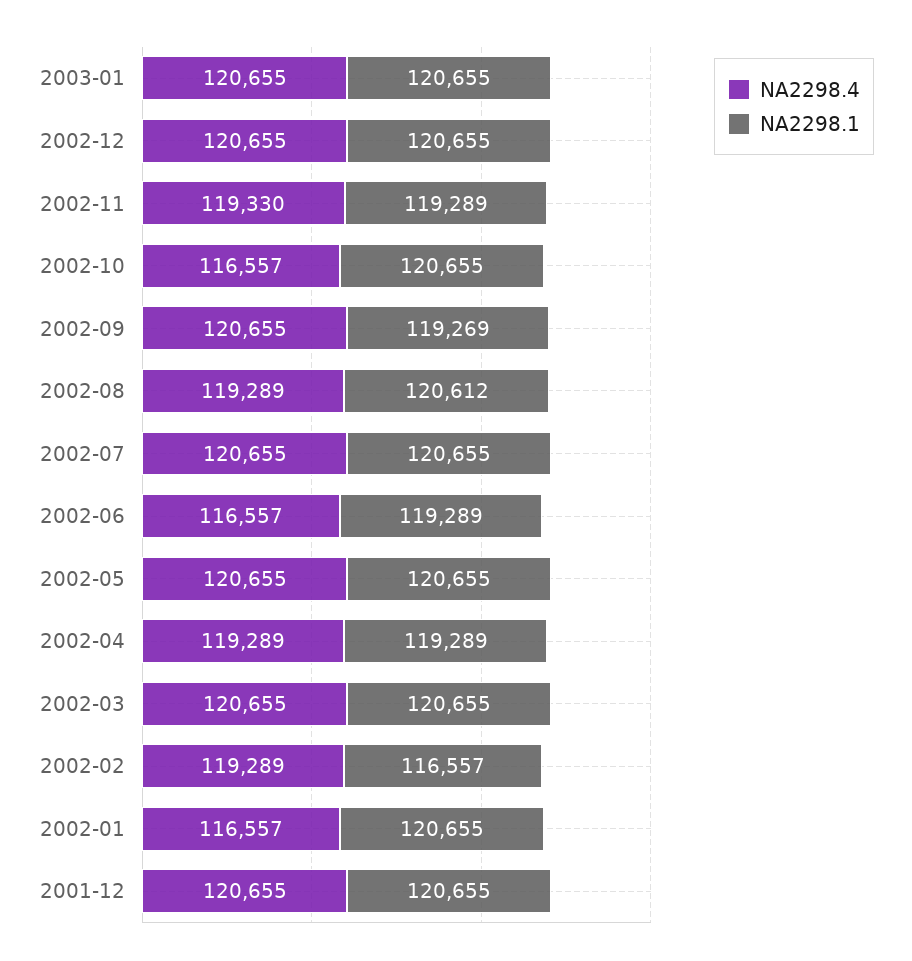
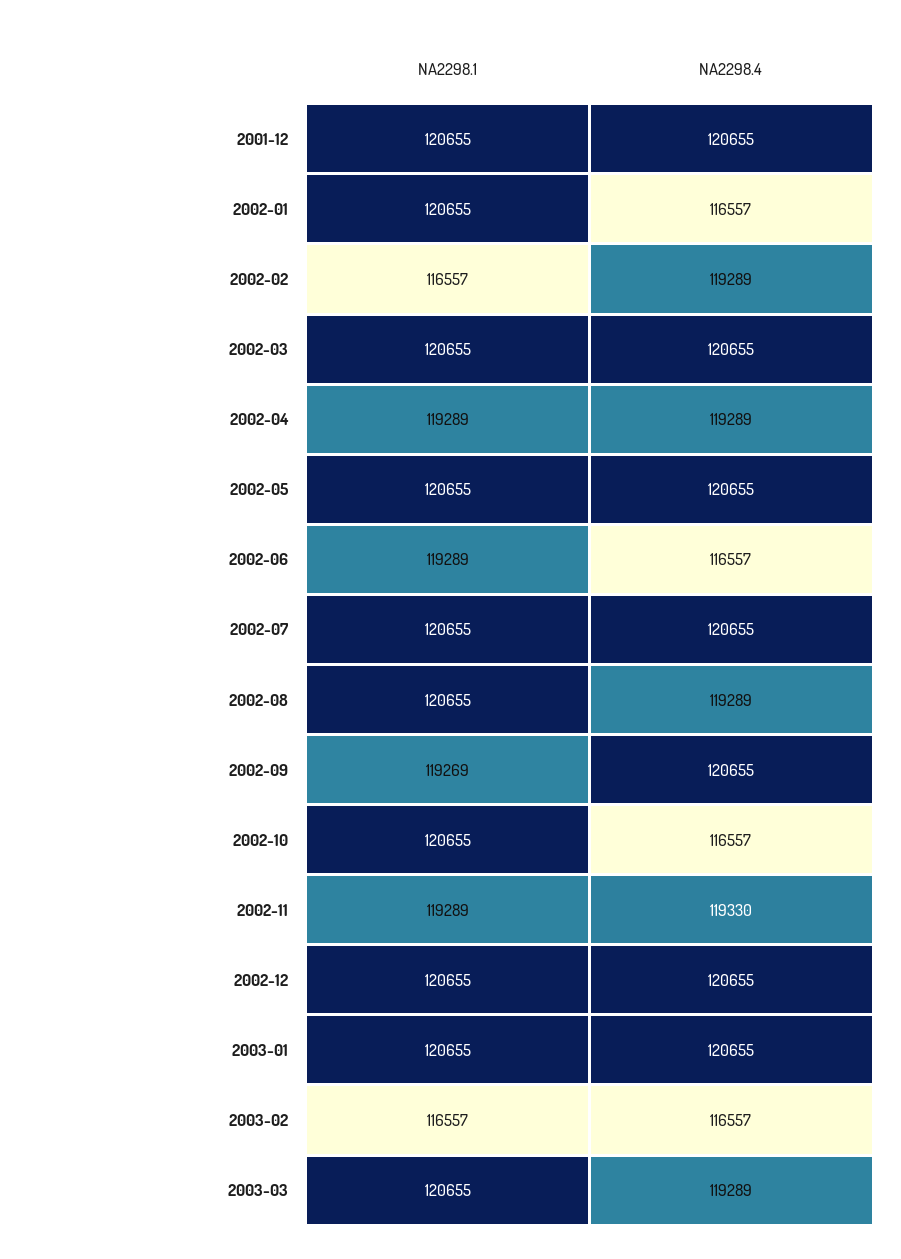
NA2298.1, 2002-08: 120612 -> 120655
NA2298.1, 2003-02: none -> 116557
NA2298.4, 2003-02: none -> 116557
NA2298.1, 2003-03: none -> 120655
NA2298.4, 2003-03: none -> 119289

